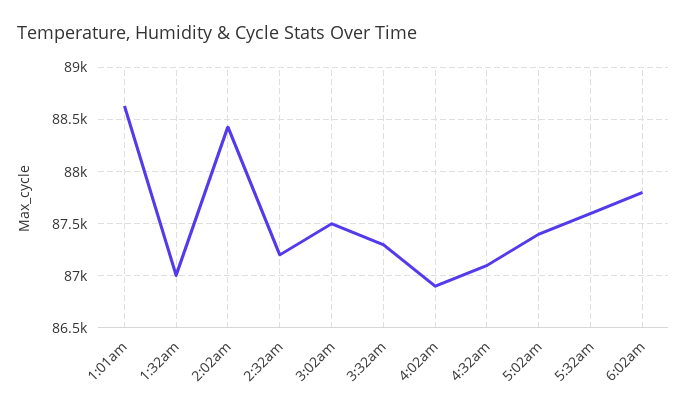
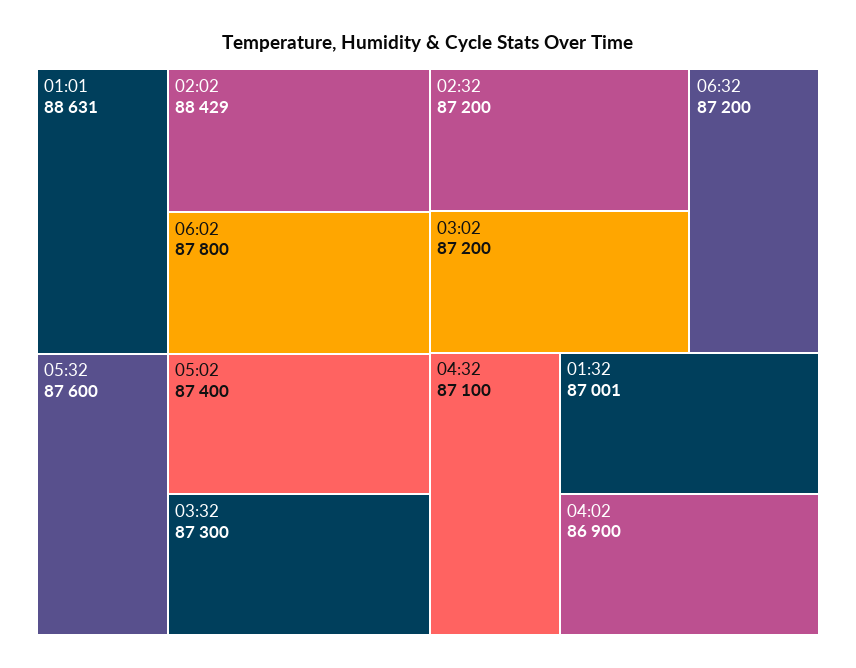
3:02am: 87500 -> 87200
06:32: none -> 87200

